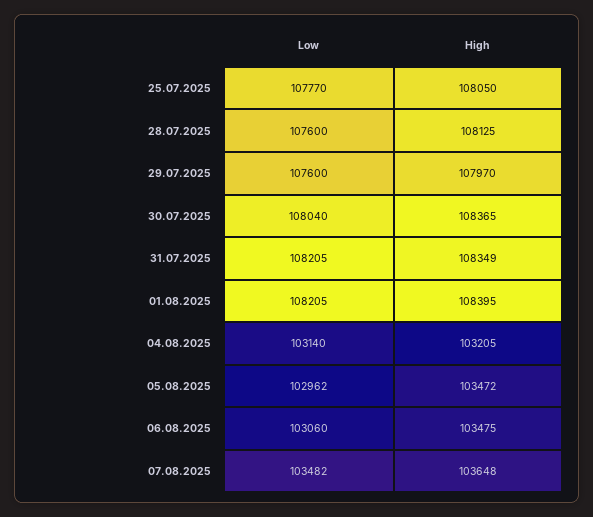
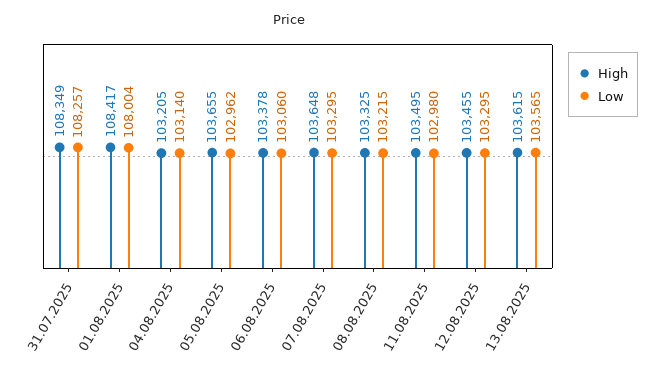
Low, 25.07.2025: 107770 -> none
High, 25.07.2025: 108050 -> none
Low, 28.07.2025: 107600 -> none
High, 28.07.2025: 108125 -> none
Low, 29.07.2025: 107600 -> none
High, 29.07.2025: 107970 -> none
Low, 30.07.2025: 108040 -> none
High, 30.07.2025: 108365 -> none
Low, 31.07.2025: 108205 -> 108257
Low, 01.08.2025: 108205 -> 108004
High, 01.08.2025: 108395 -> 108417
High, 05.08.2025: 103472 -> 103655
High, 06.08.2025: 103475 -> 103378
Low, 07.08.2025: 103482 -> 103295
High, 08.08.2025: none -> 103325
Low, 08.08.2025: none -> 103215
High, 11.08.2025: none -> 103495
Low, 11.08.2025: none -> 102980
High, 12.08.2025: none -> 103455
Low, 12.08.2025: none -> 103295
High, 13.08.2025: none -> 103615
Low, 13.08.2025: none -> 103565

